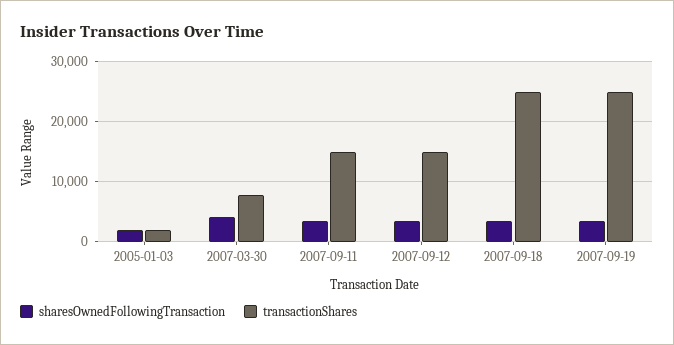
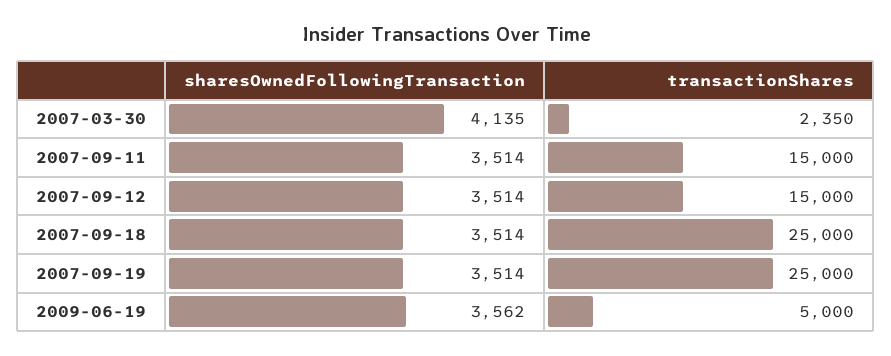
sharesOwnedFollowingTransaction, 2005-01-03: 2000 -> none
transactionShares, 2005-01-03: 2000 -> none
transactionShares, 2007-03-30: 8000 -> 2350
sharesOwnedFollowingTransaction, 2009-06-19: none -> 3562
transactionShares, 2009-06-19: none -> 5000

